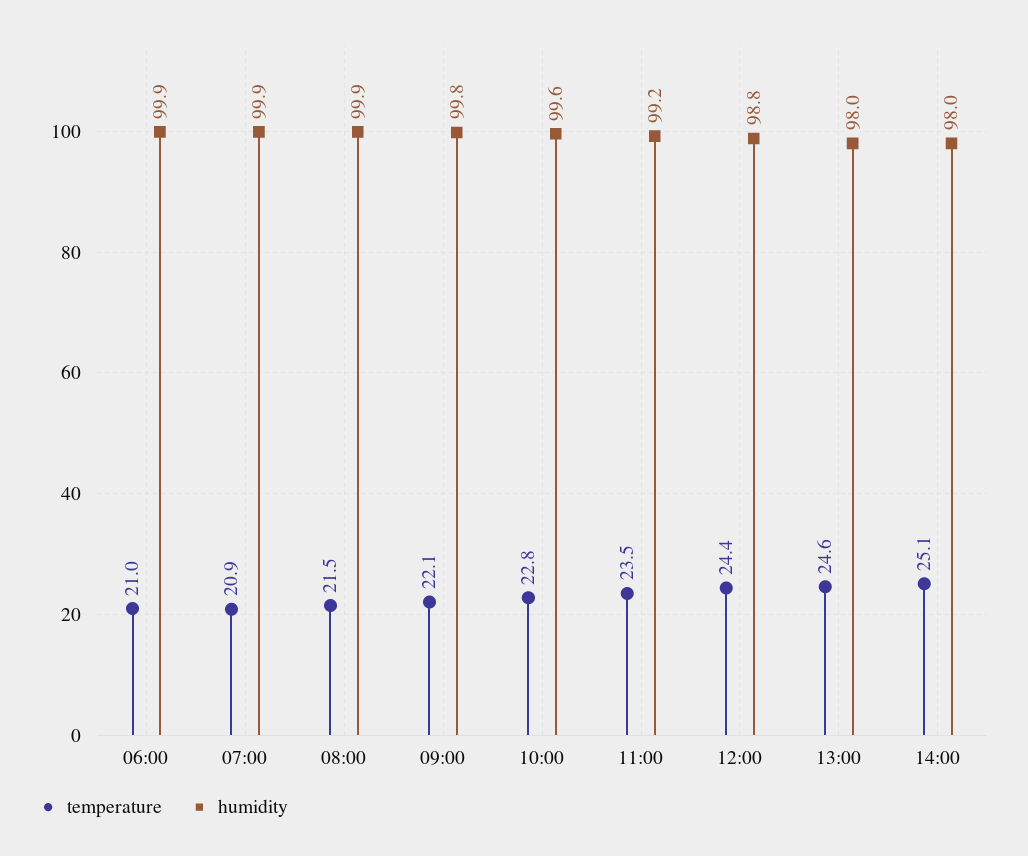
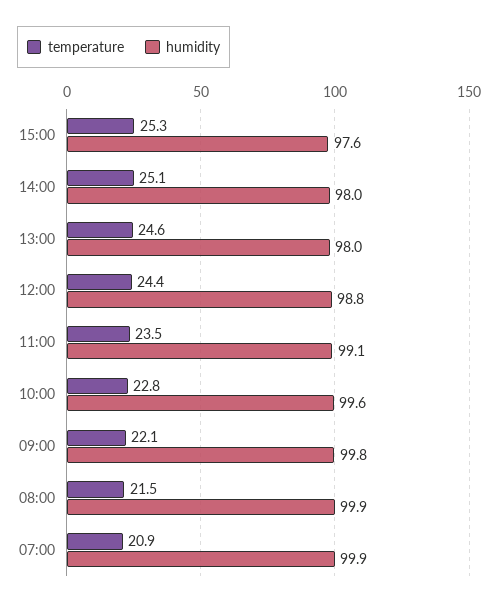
temperature, 06:00: 21 -> none
humidity, 06:00: 99.9 -> none
humidity, 11:00: 99.2 -> 99.1
temperature, 15:00: none -> 25.3
humidity, 15:00: none -> 97.6

